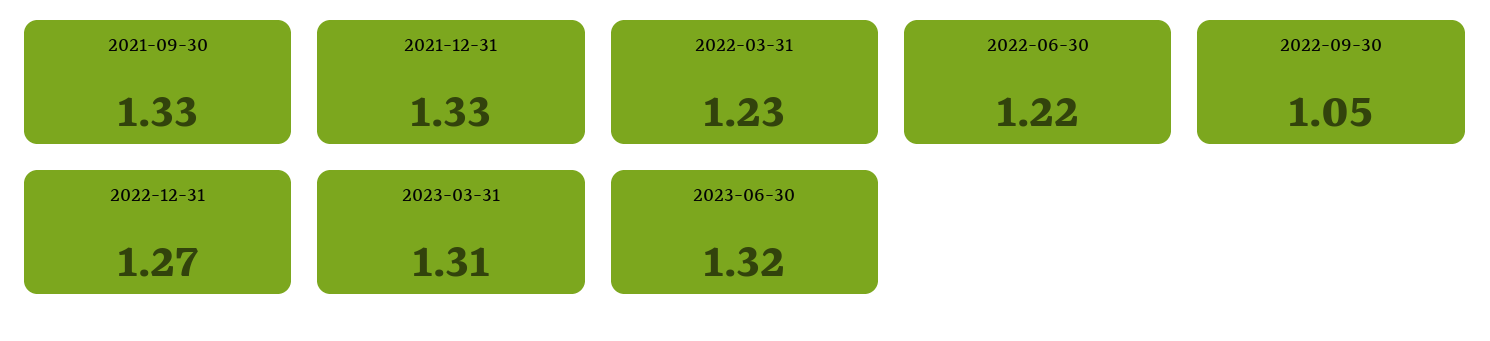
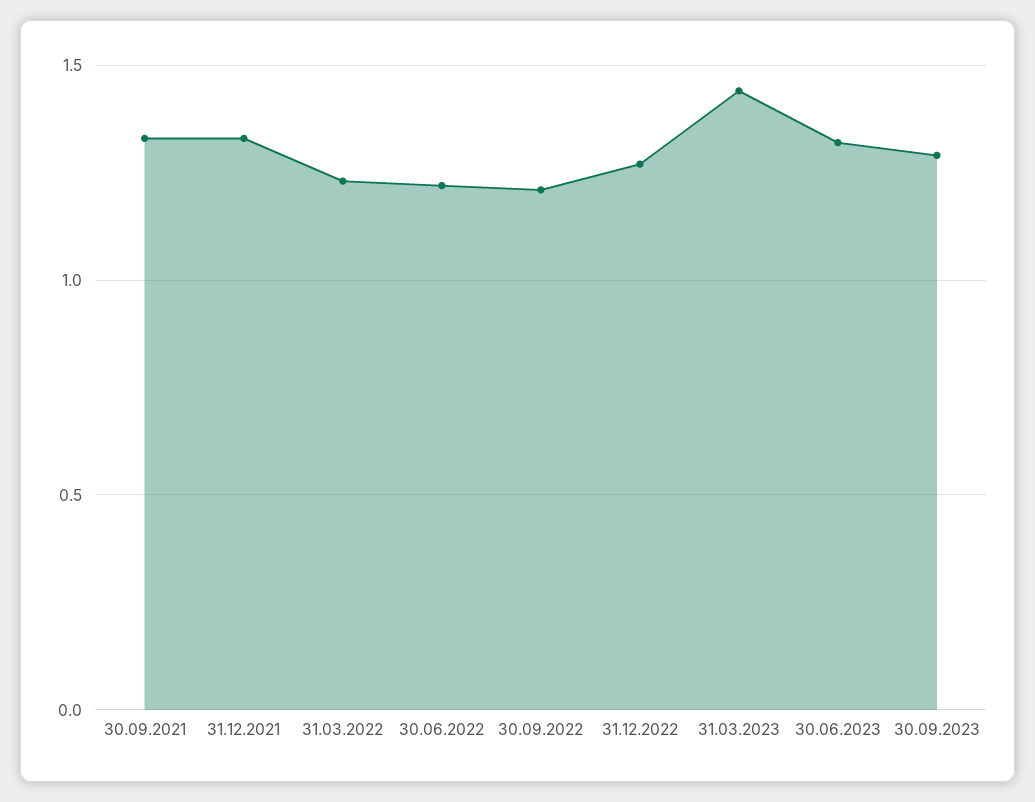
2022-09-30: 1.05 -> 1.2
2023-03-31: 1.31 -> 1.45
30.09.2023: none -> 1.3

